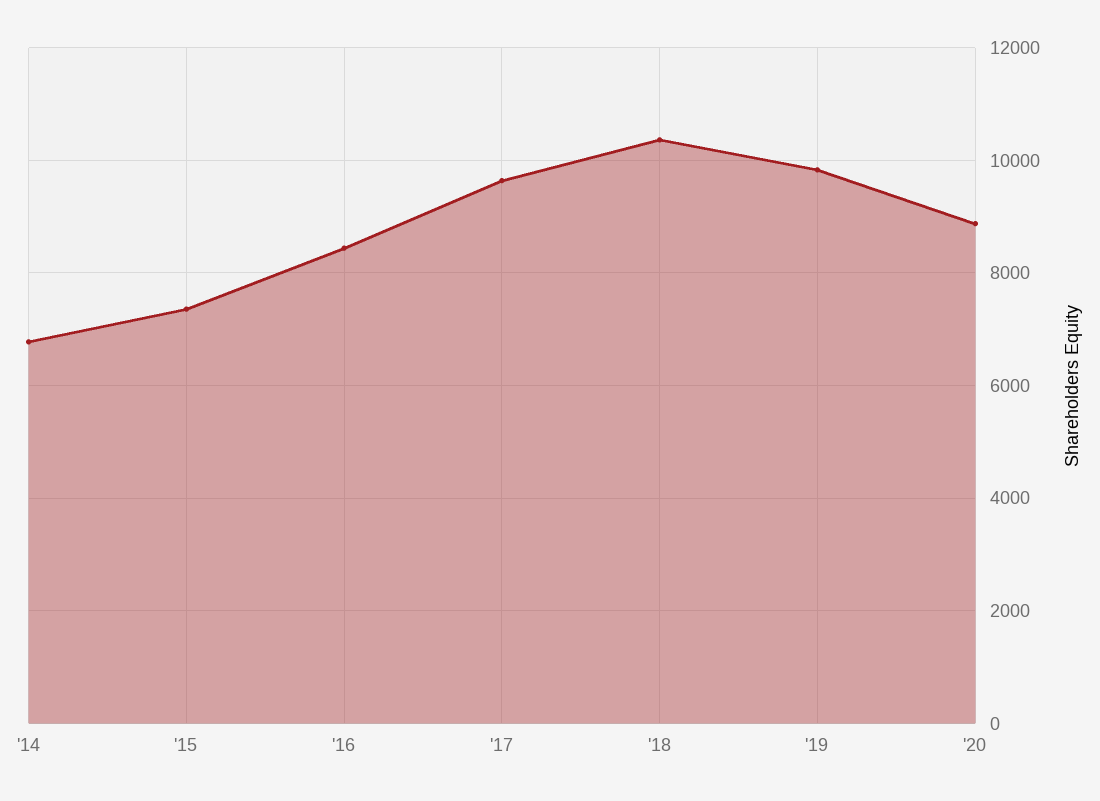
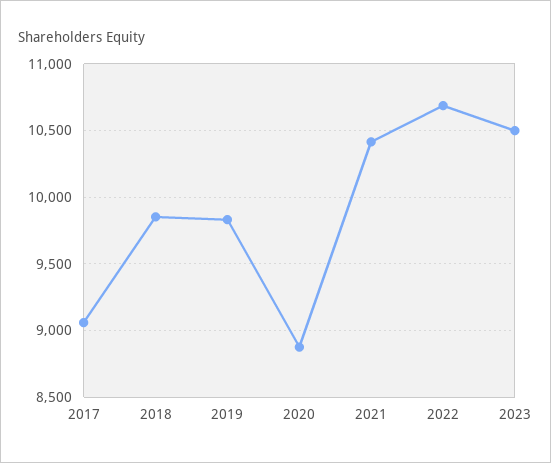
'14: 6800 -> none
'15: 7400 -> none
'16: 8400 -> none
'17: 9600 -> 9050
'18: 10400 -> 9850
2021: none -> 10400
2022: none -> 10700
2023: none -> 10500

